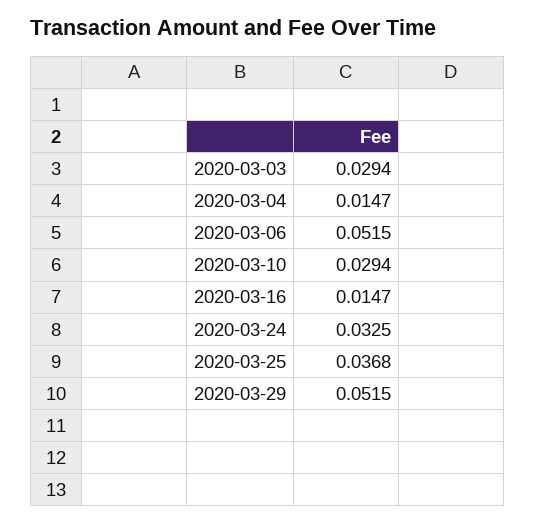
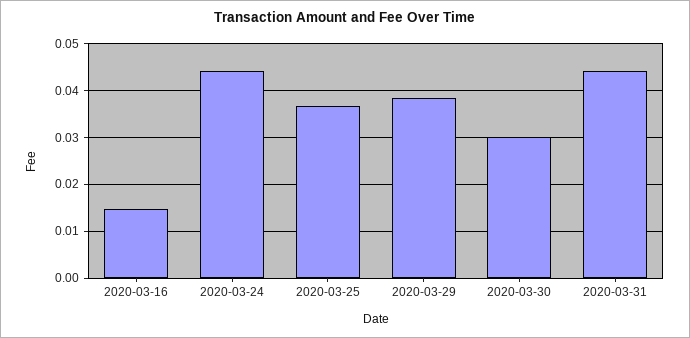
2020-03-03: 0.0294 -> none
2020-03-04: 0.0147 -> none
2020-03-06: 0.0515 -> none
2020-03-10: 0.0294 -> none
2020-03-24: 0.0325 -> 0.044
2020-03-29: 0.0515 -> 0.038
2020-03-30: none -> 0.03
2020-03-31: none -> 0.044

